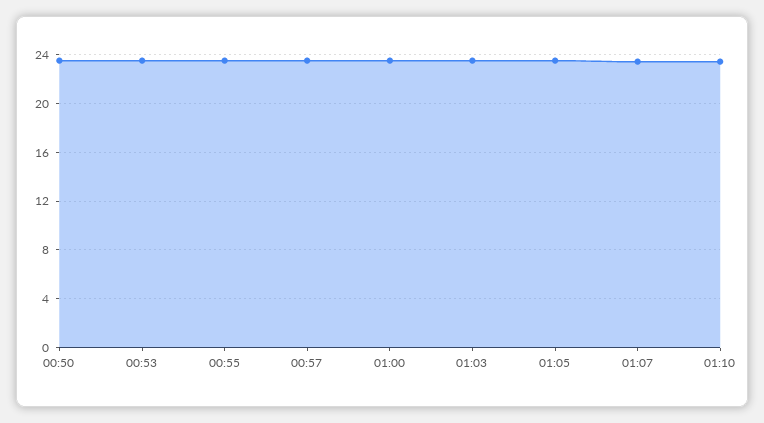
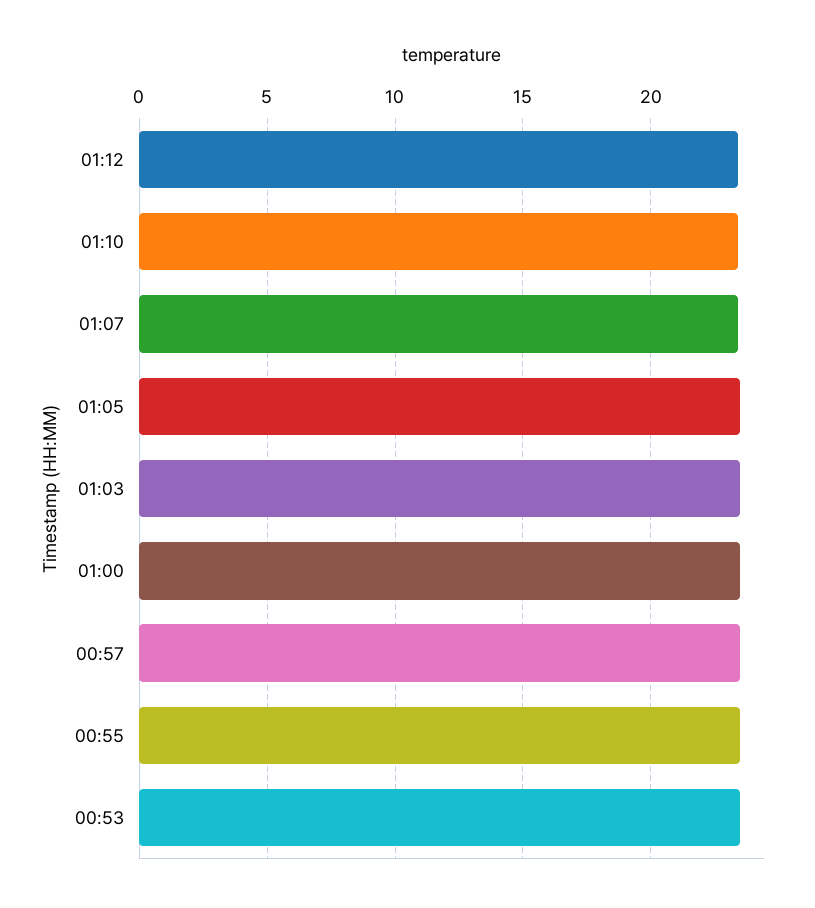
00:50: 23.5 -> none
01:12: none -> 23.5

